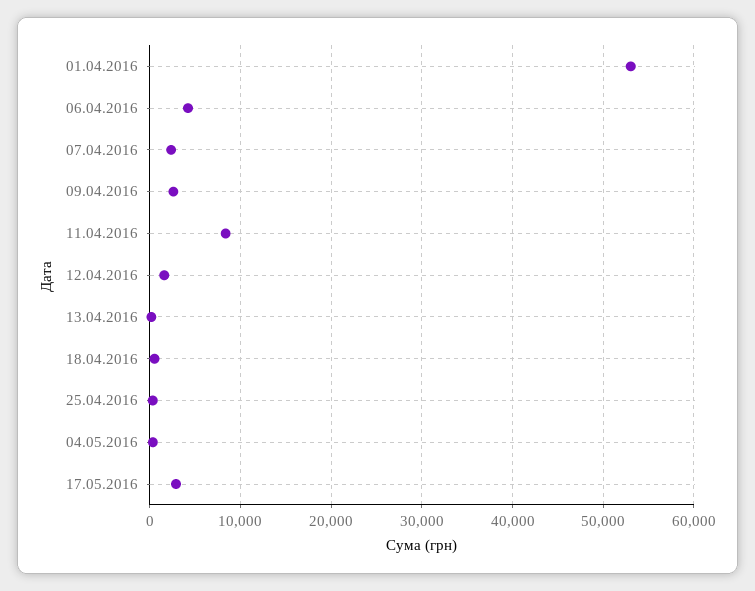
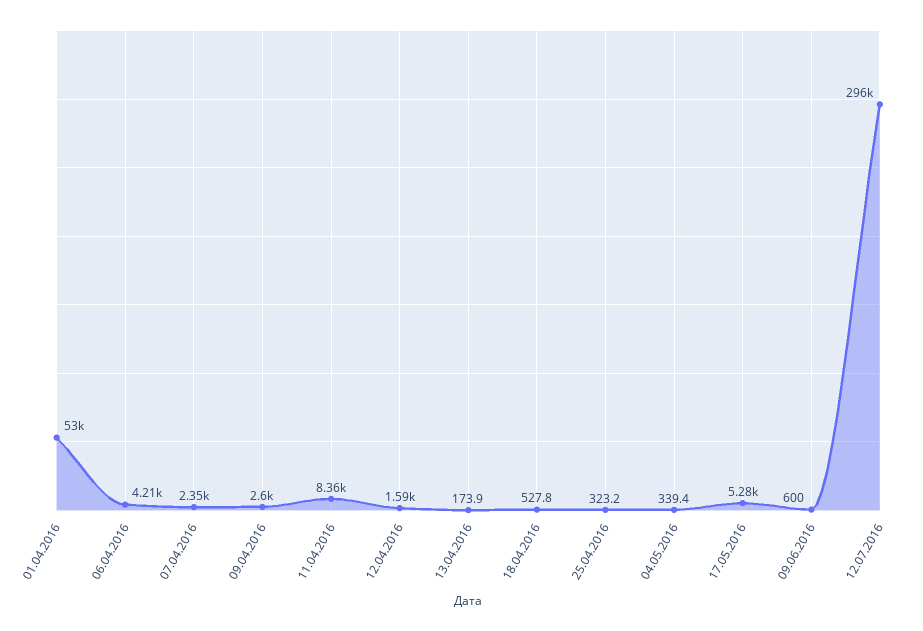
17.05.2016: 3000 -> 5280
09.06.2016: none -> 600
12.07.2016: none -> 296000

